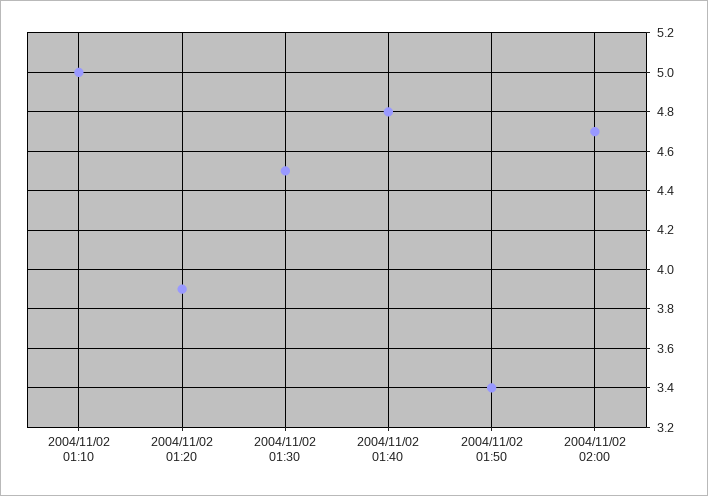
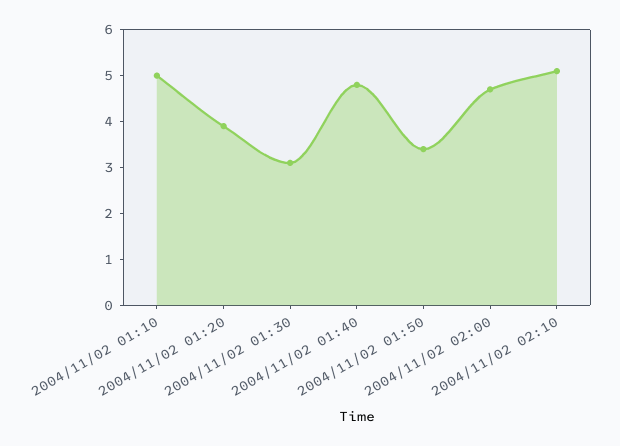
2004/11/02 01:30: 4.5 -> 3
2004/11/02 02:10: none -> 5

